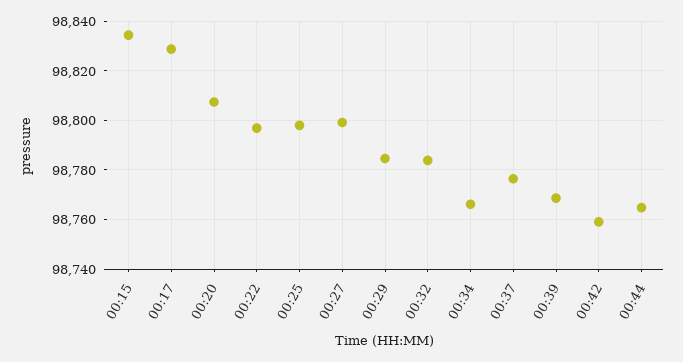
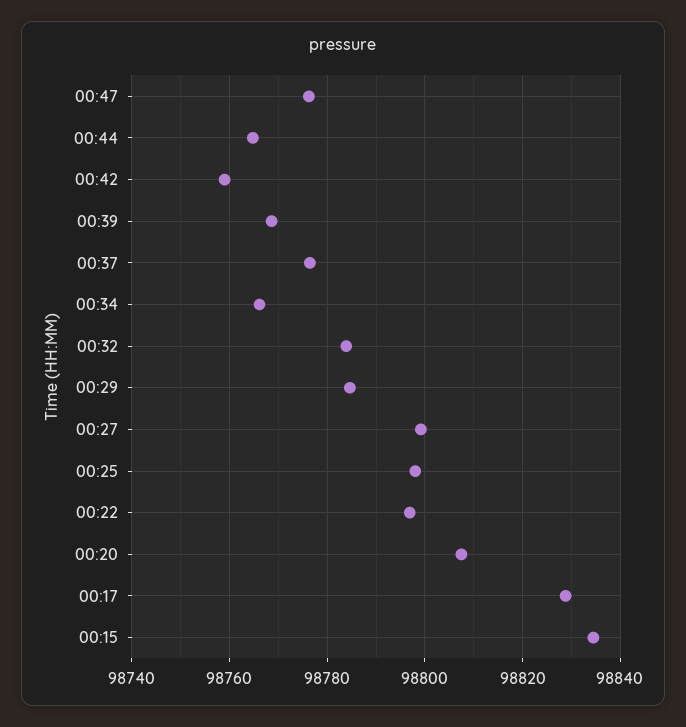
00:47: none -> 98776

